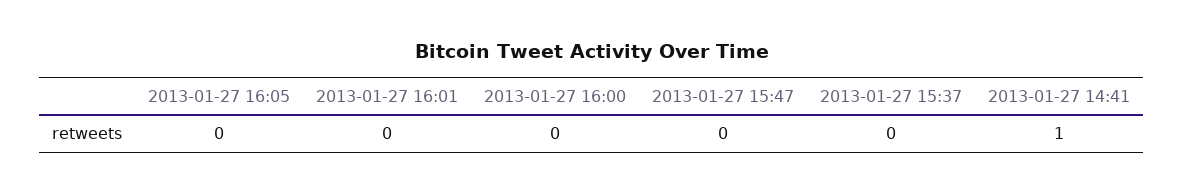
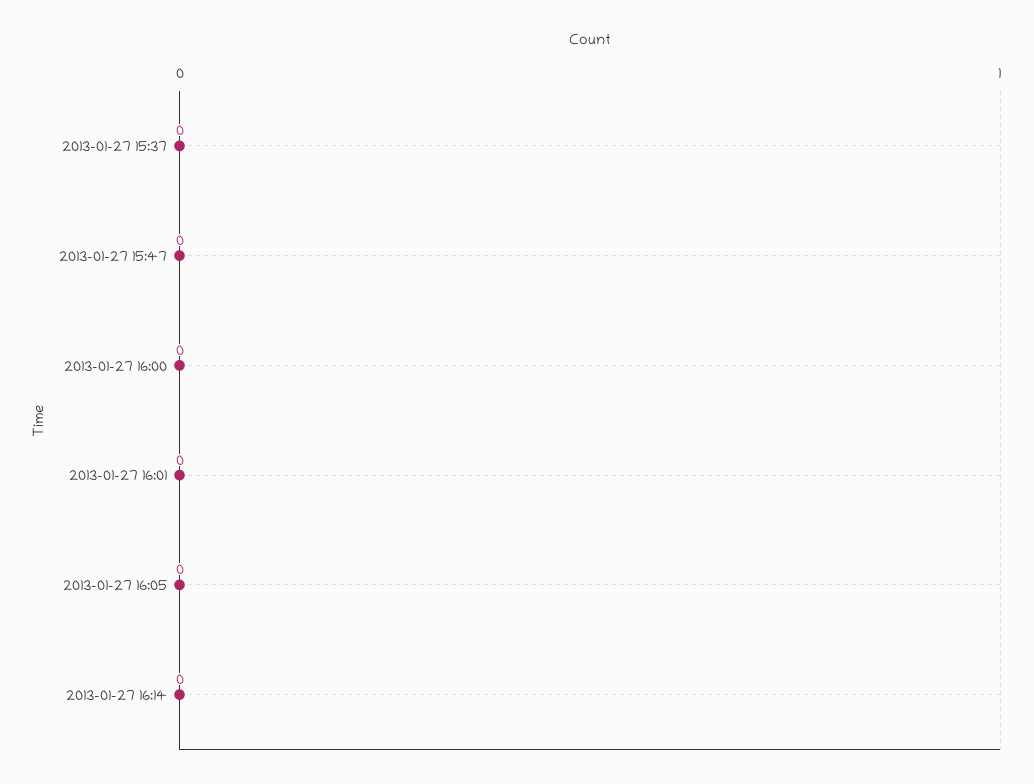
2013-01-27 14:41: 1 -> none
2013-01-27 16:14: none -> 0

